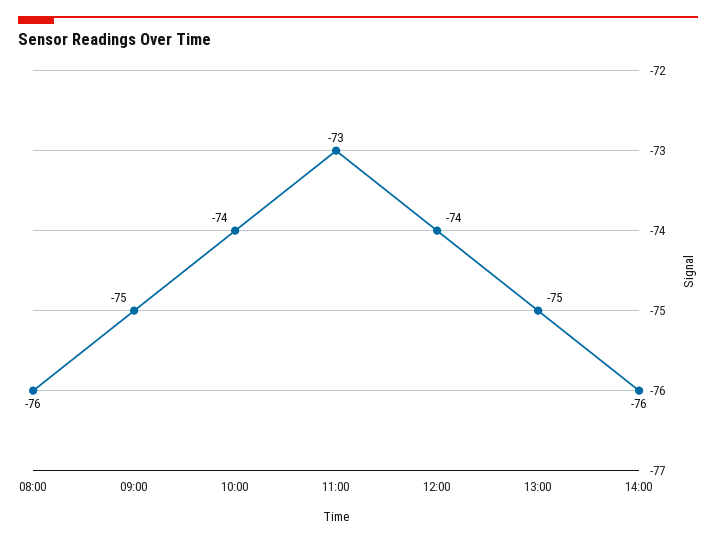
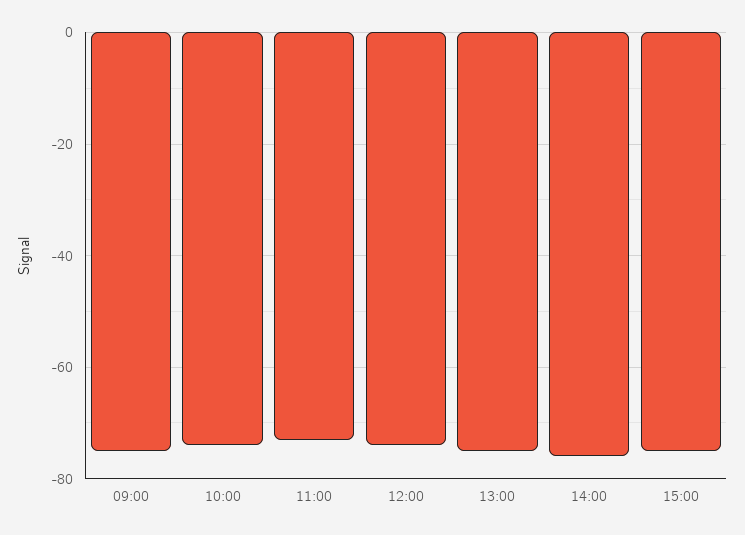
08:00: -76 -> none
15:00: none -> -75

